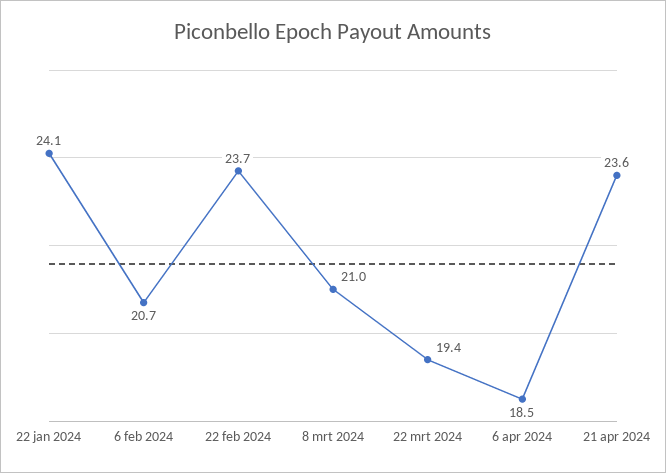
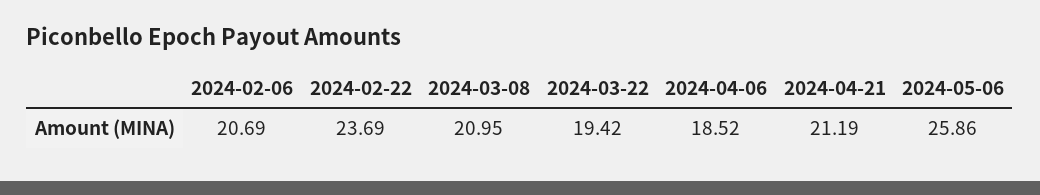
22 jan 2024: 24.1 -> none
21 apr 2024: 23.6 -> 21.19
2024-05-06: none -> 25.86

